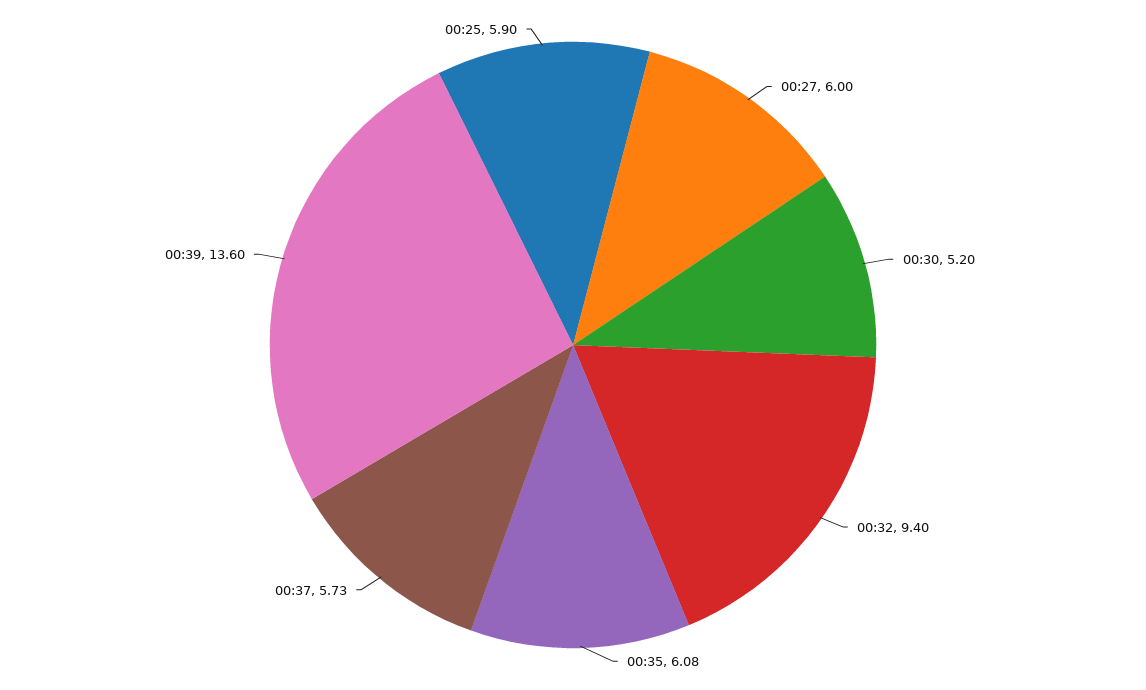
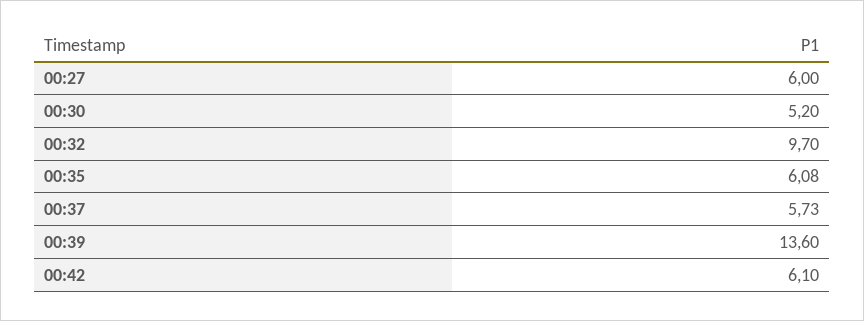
00:32: 9.4 -> 9.7
00:25: 5.9 -> none
00:42: none -> 6.1

